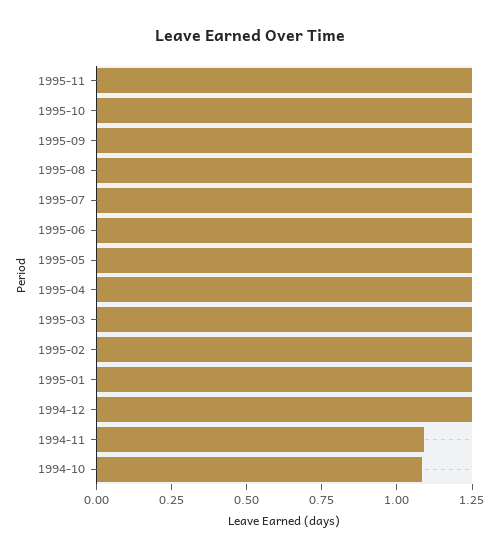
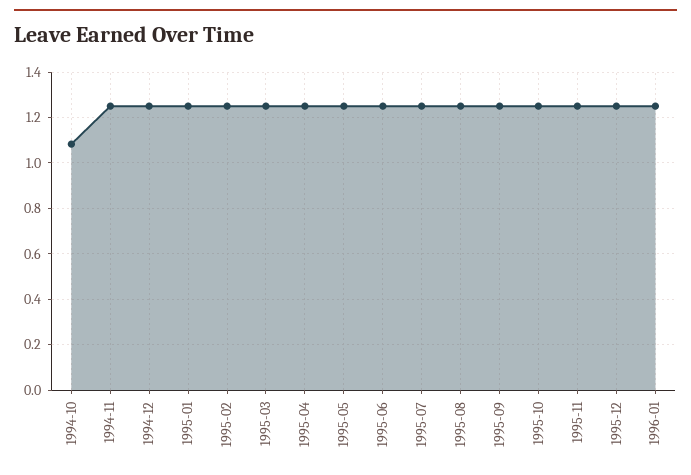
1994-11: 1.1 -> 1.25
1995-12: none -> 1.25
1996-01: none -> 1.25

